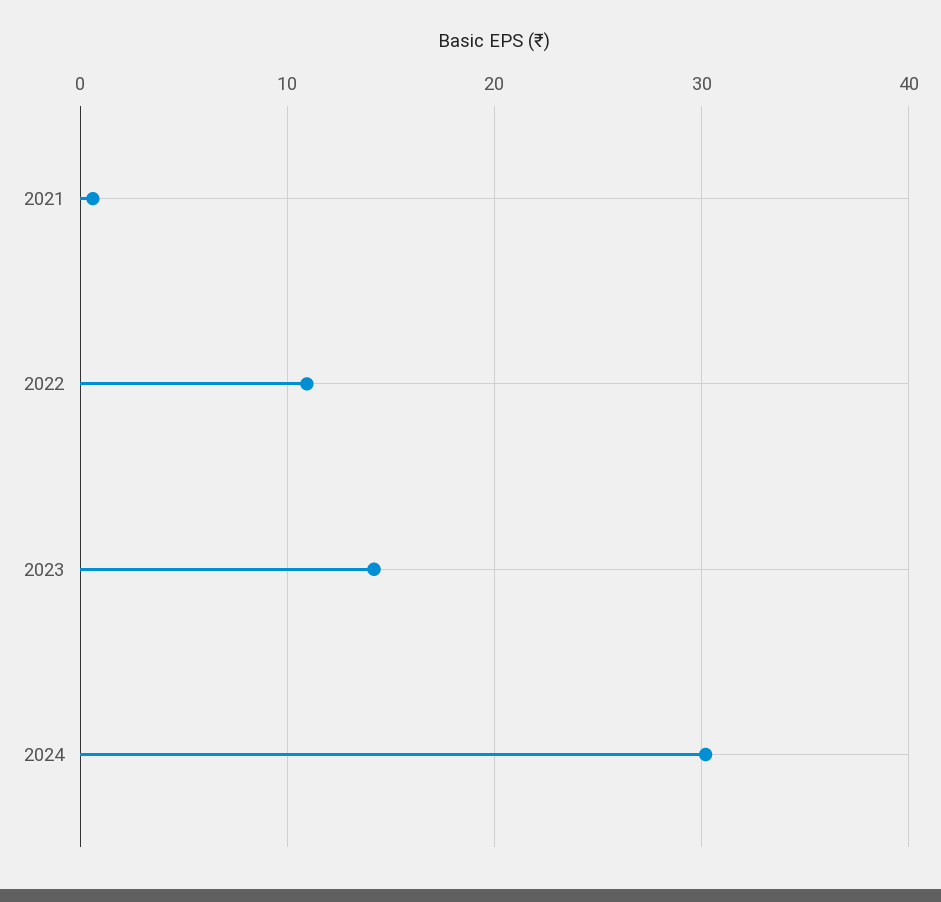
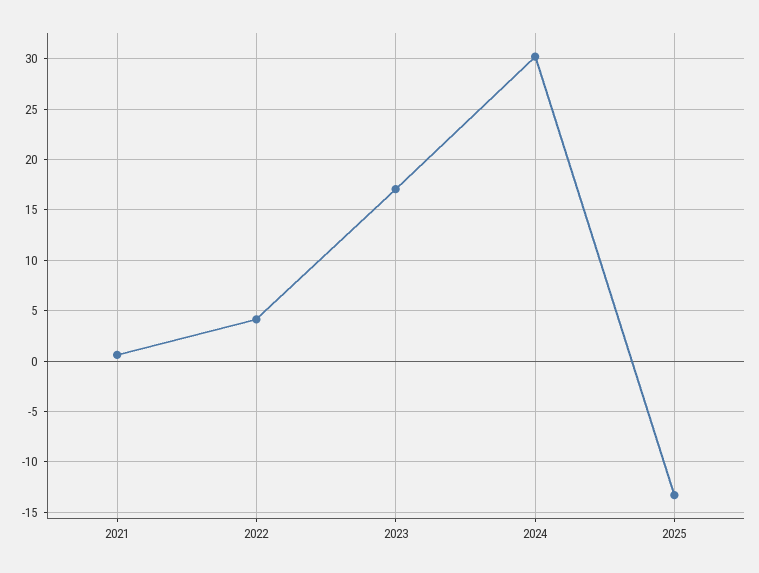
2022: 11 -> 4
2023: 14 -> 17
2025: none -> -13

